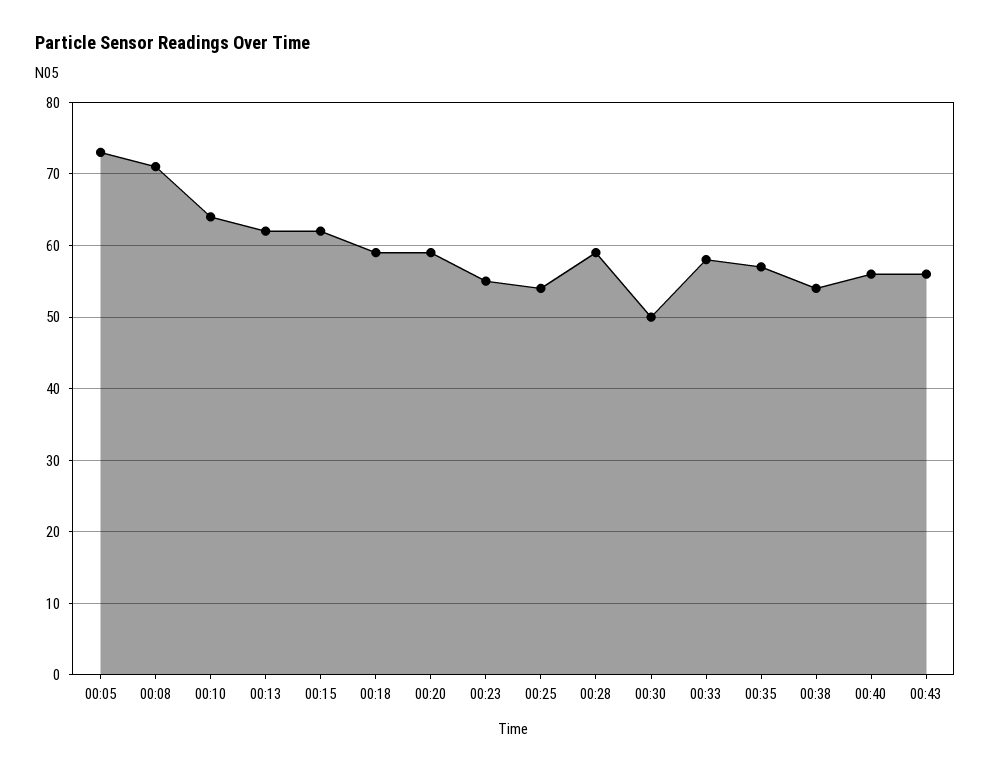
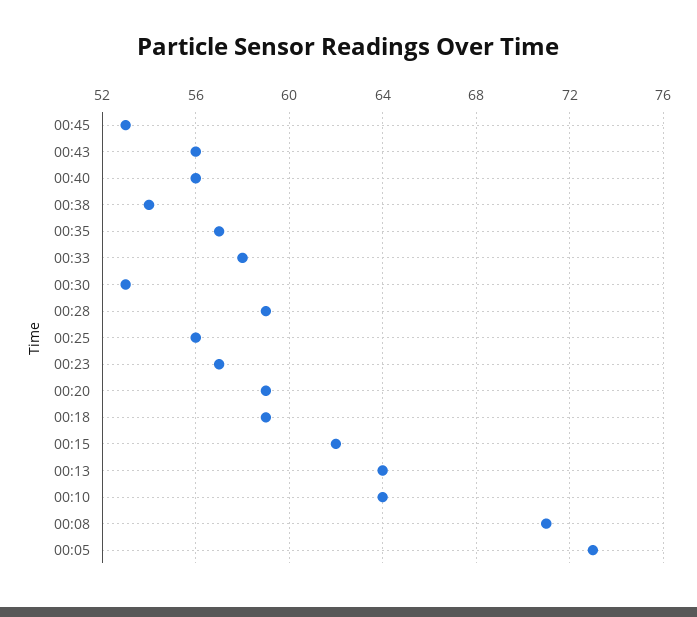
00:13: 62 -> 64
00:23: 55 -> 57
00:25: 54 -> 56
00:30: 50 -> 53
00:45: none -> 53

